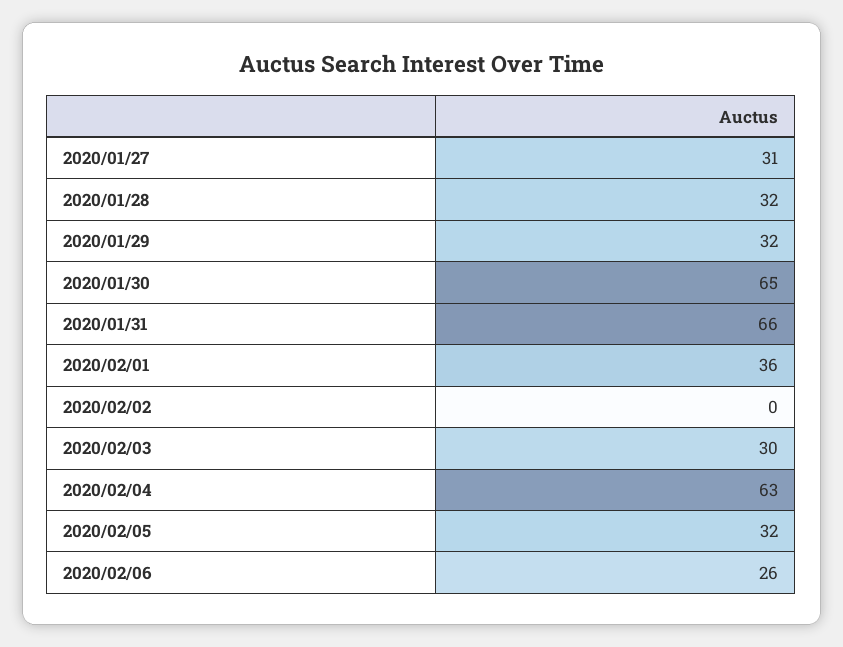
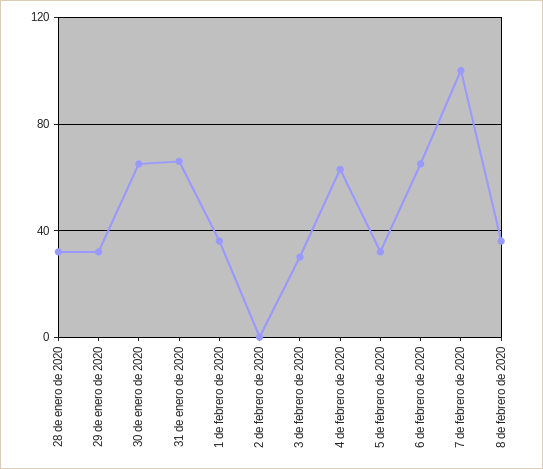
2020/01/27: 31 -> none
2020/02/06: 26 -> 65
7 de febrero de 2020: none -> 100
8 de febrero de 2020: none -> 35

